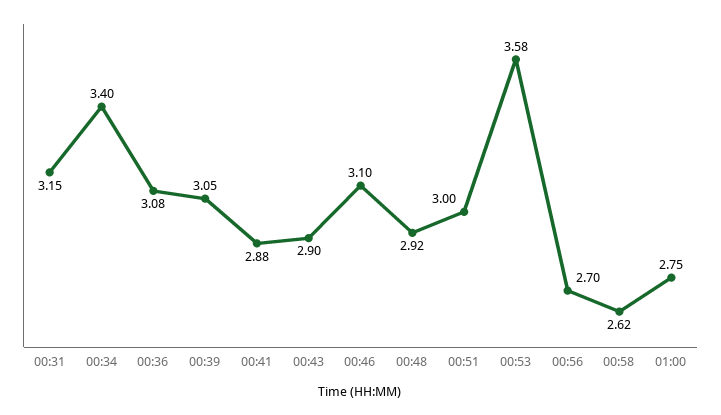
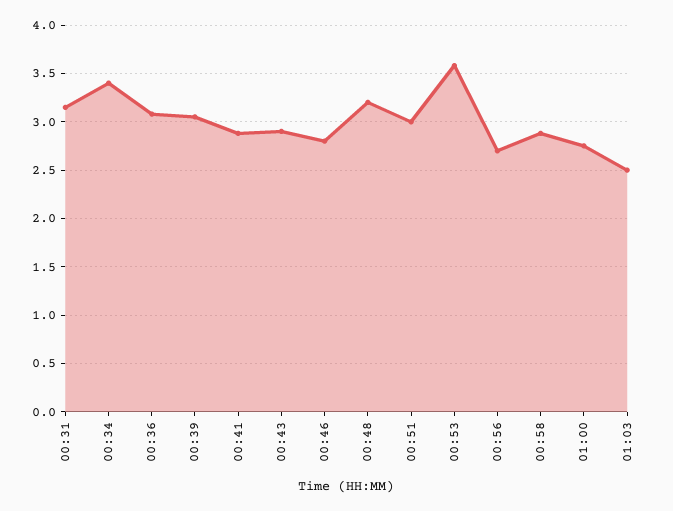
00:46: 3.1 -> 2.8
00:48: 2.92 -> 3.2
00:58: 2.62 -> 2.9
01:03: none -> 2.5

